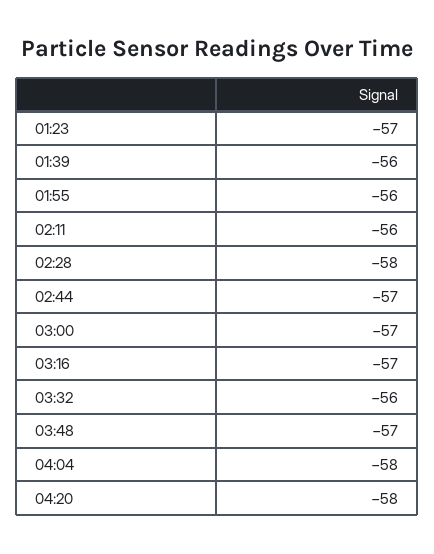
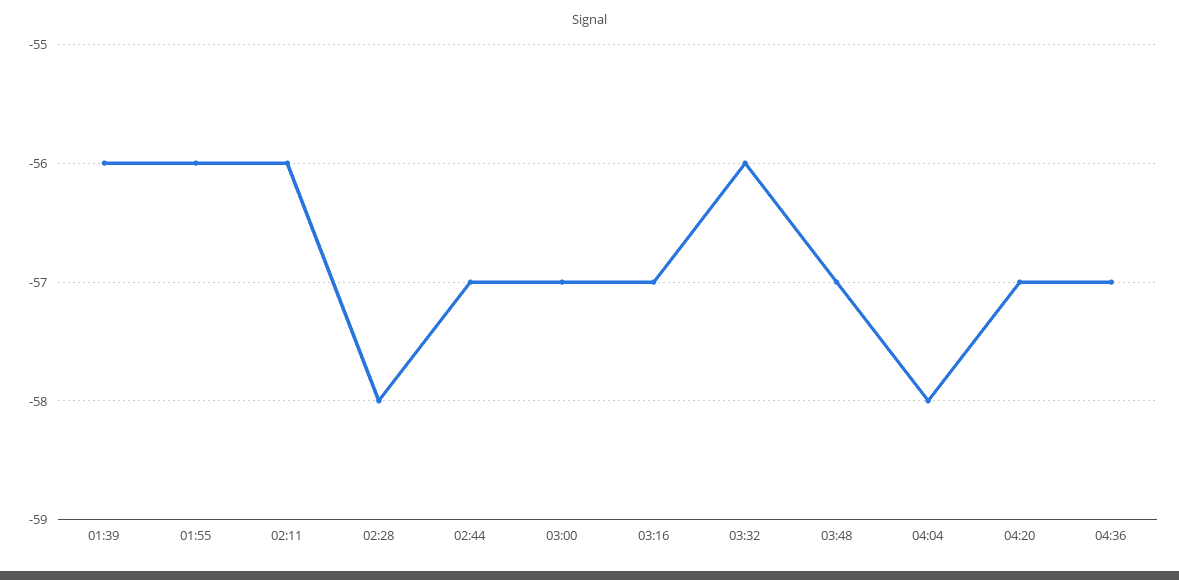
01:23: -57 -> none
04:20: -58 -> -57
04:36: none -> -57

